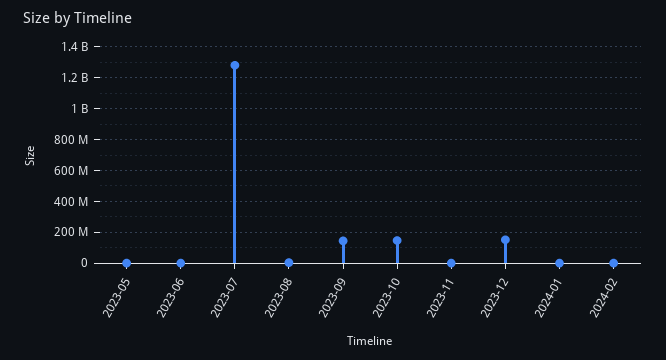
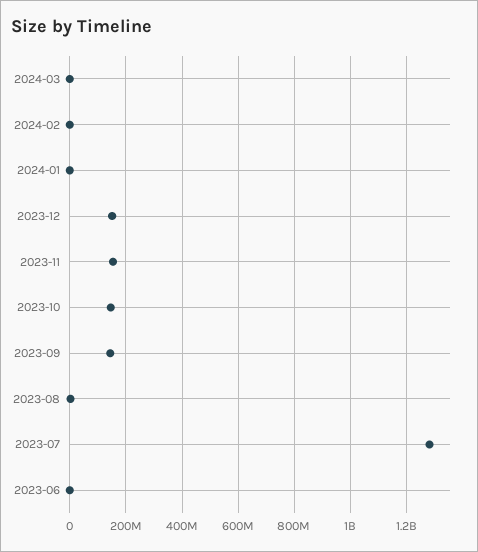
2023-05: 0 -> none
2023-11: 0 -> 150000000
2024-03: none -> 0

